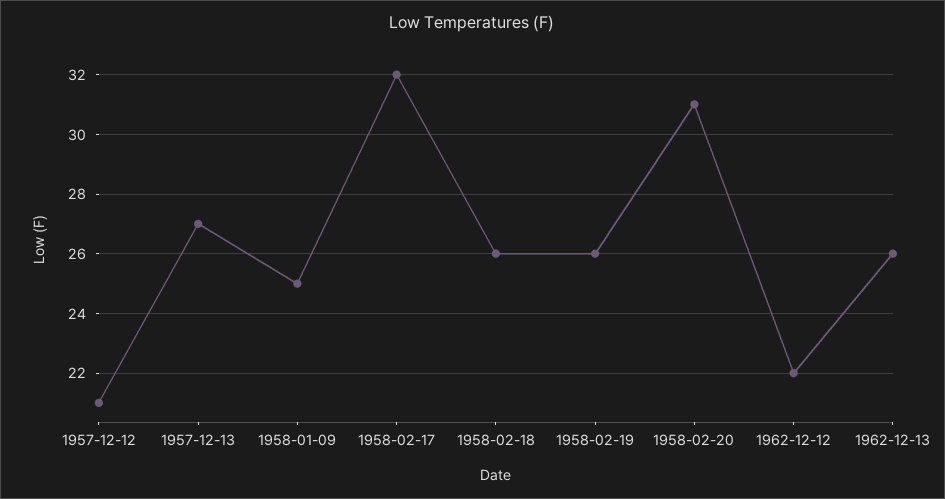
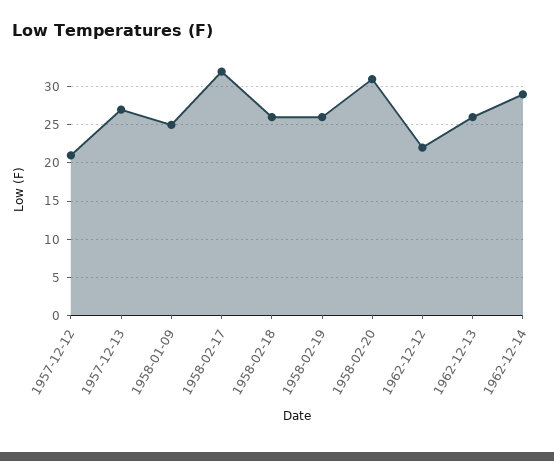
1962-12-14: none -> 29

